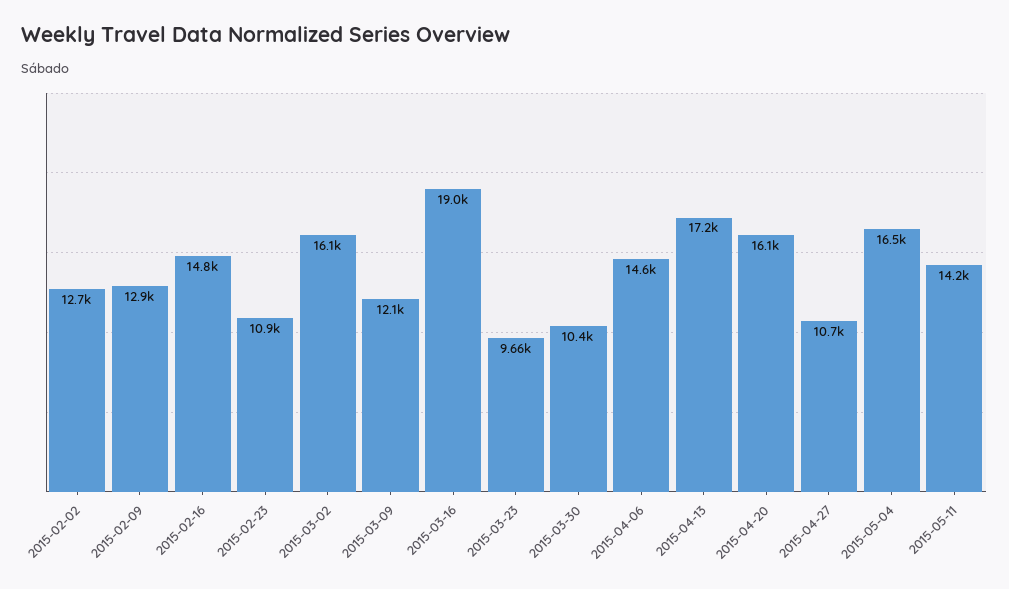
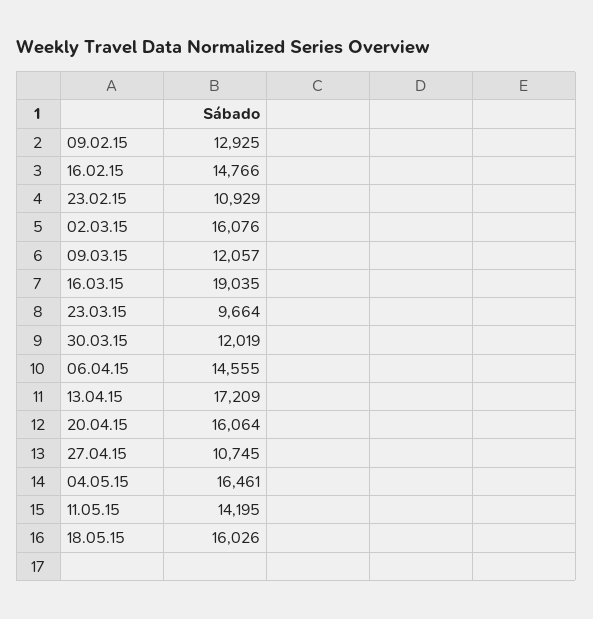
2015-02-02: 12700 -> none
2015-03-30: 10400 -> 12019
18.05.15: none -> 16026

